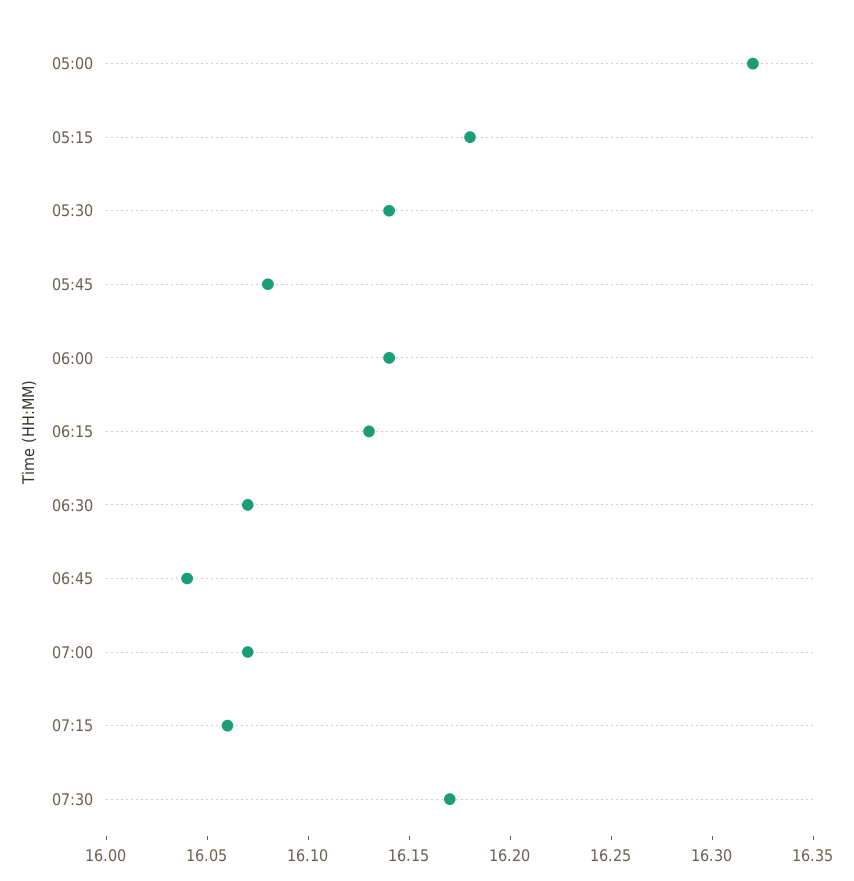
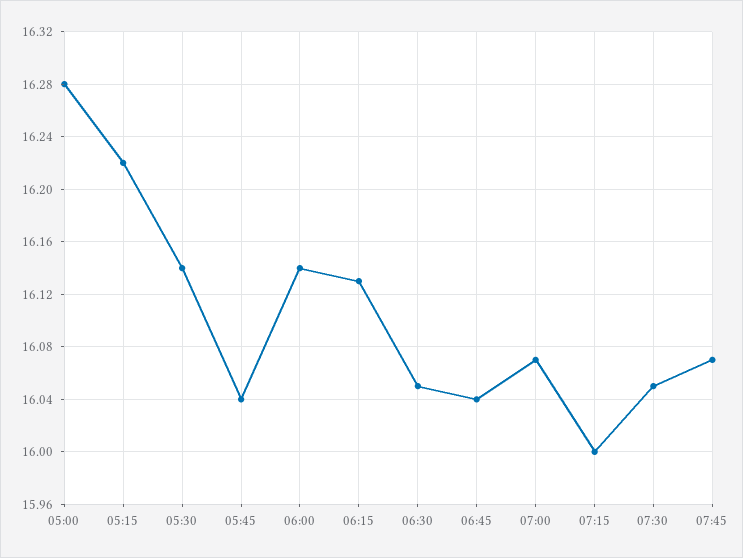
05:00: 16.32 -> 16.28
05:15: 16.18 -> 16.22
05:45: 16.08 -> 16.04
06:30: 16.07 -> 16.05
07:15: 16.06 -> 16
07:30: 16.17 -> 16.05
07:45: none -> 16.07

